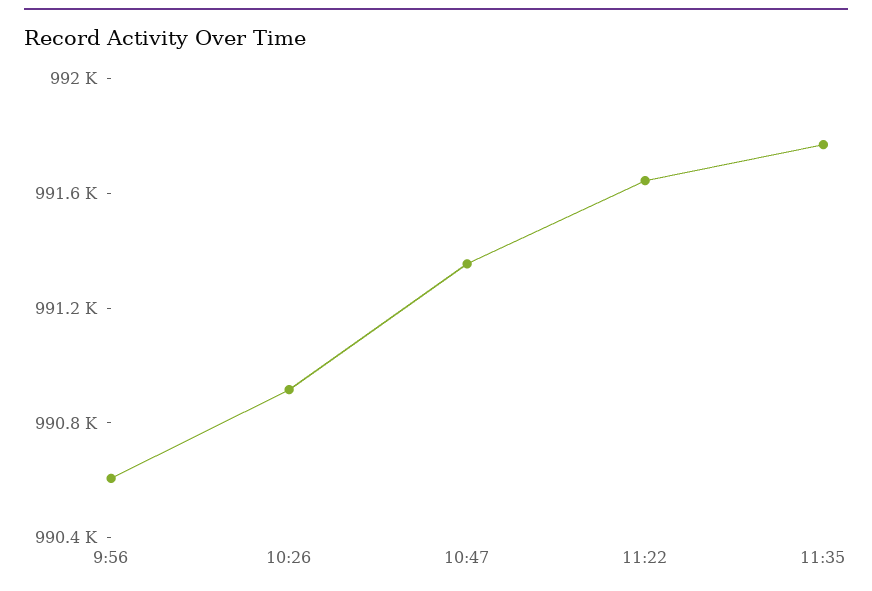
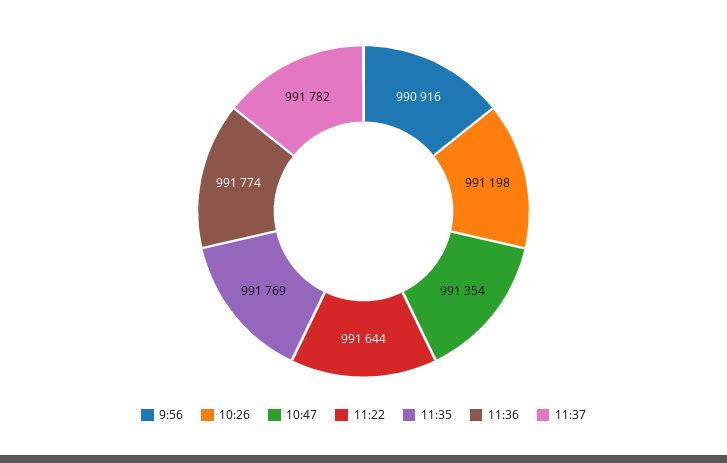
9:56: 990600 -> 990916
10:26: 990900 -> 991198
11:36: none -> 991774
11:37: none -> 991782

